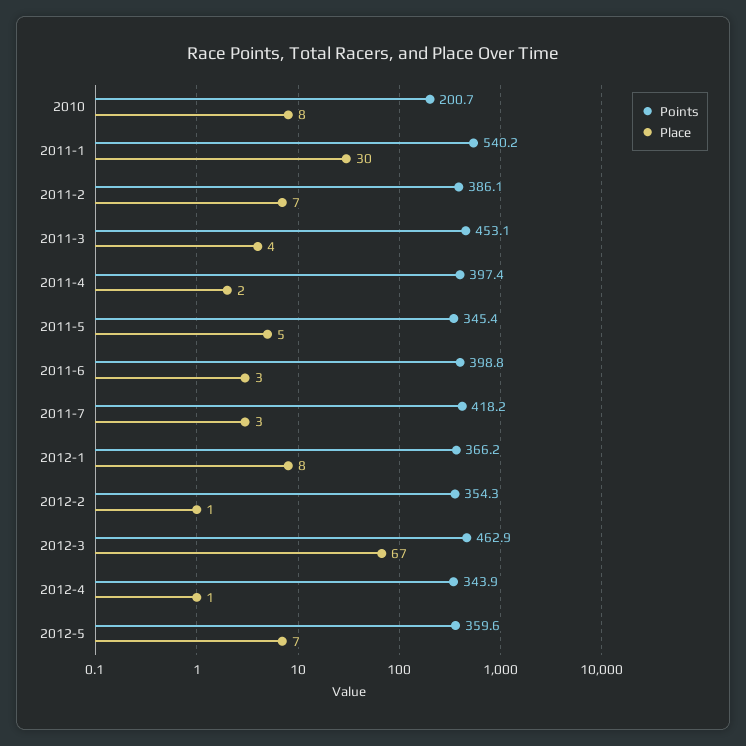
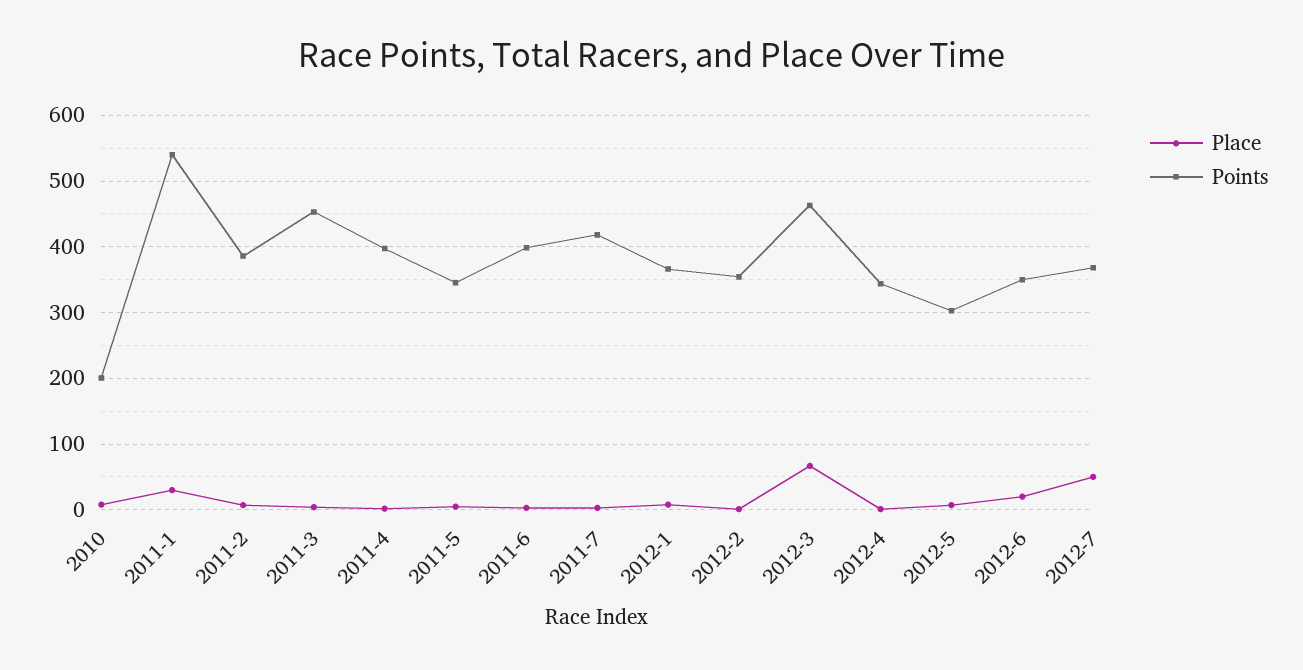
Points, 2012-5: 359.6 -> 300
Place, 2012-6: none -> 20
Points, 2012-6: none -> 350
Place, 2012-7: none -> 50
Points, 2012-7: none -> 370

